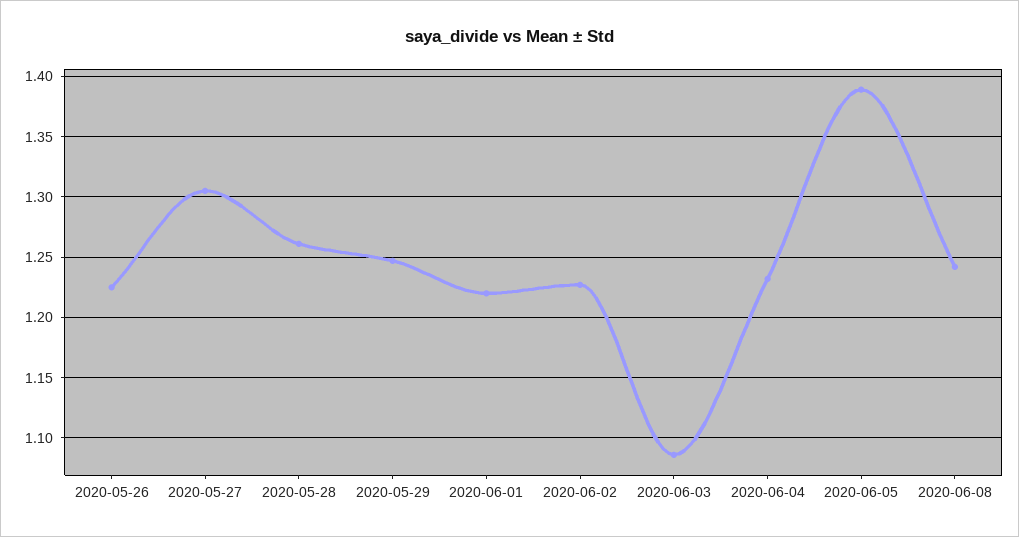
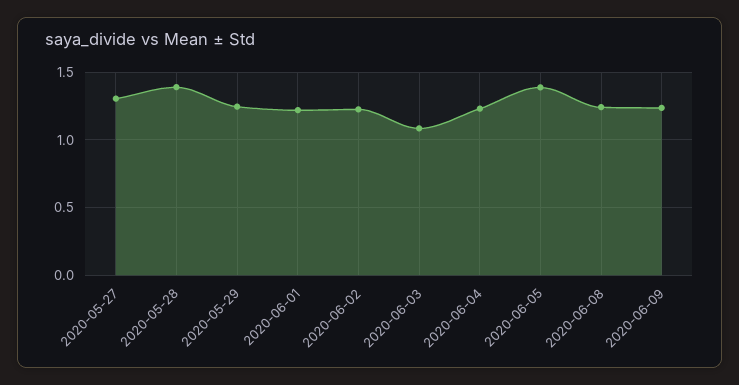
2020-05-26: 1.225 -> none
2020-05-28: 1.26 -> 1.4
2020-06-09: none -> 1.25

